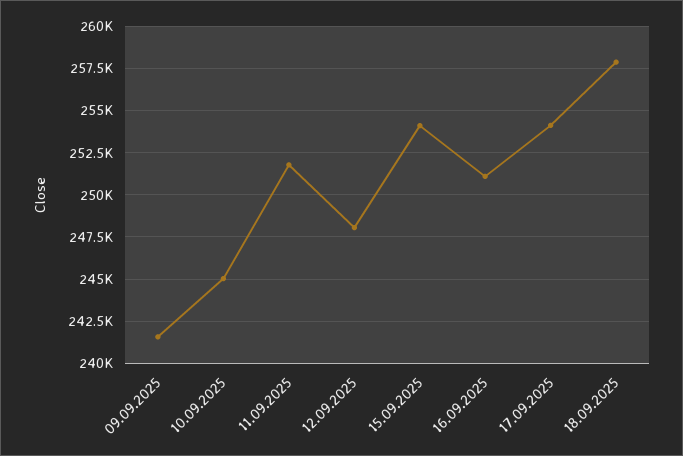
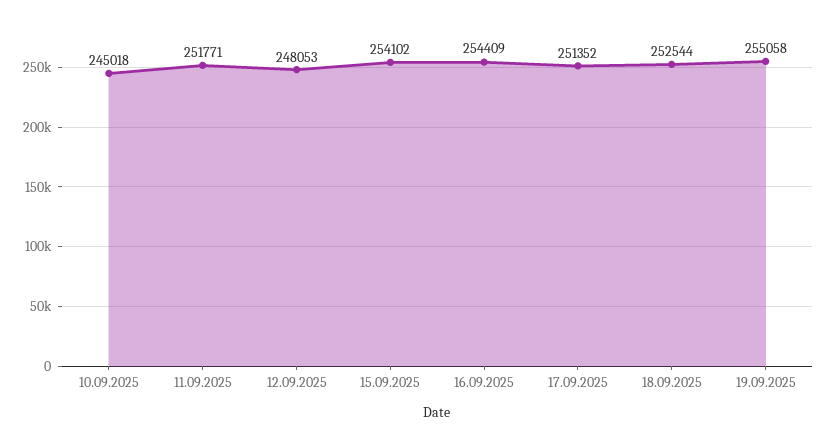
09.09.2025: 241500 -> none
16.09.2025: 251000 -> 254409
17.09.2025: 254000 -> 251352
18.09.2025: 258000 -> 252544
19.09.2025: none -> 255058

